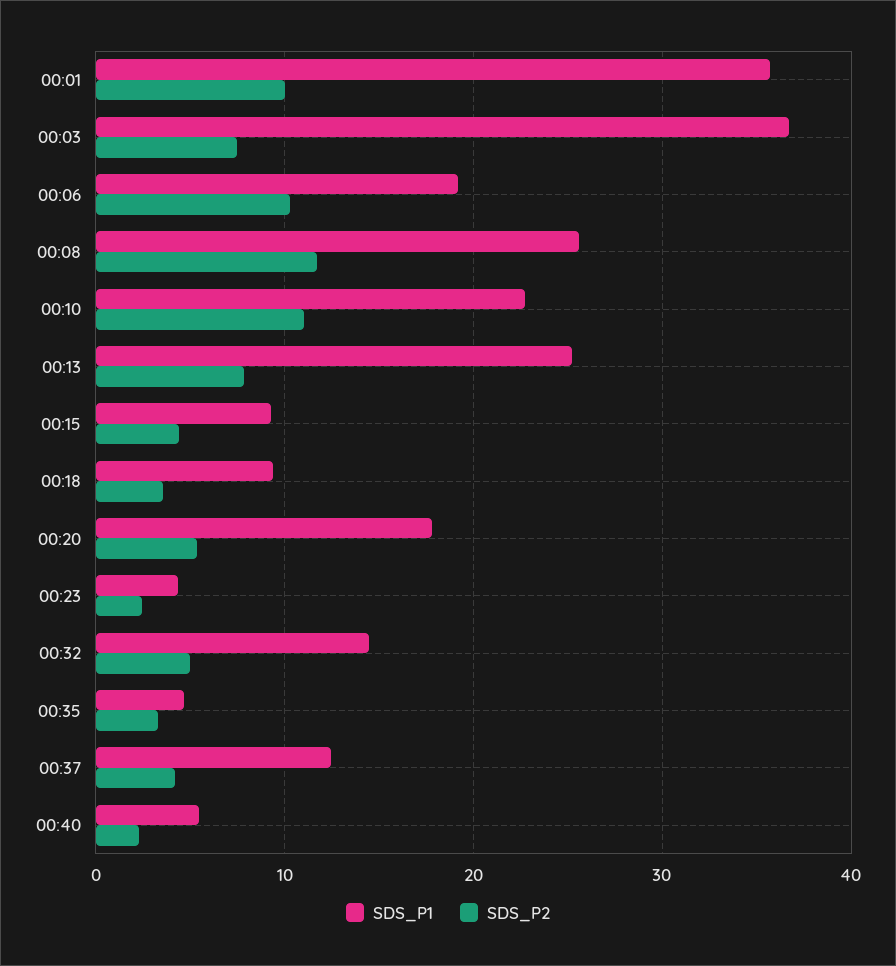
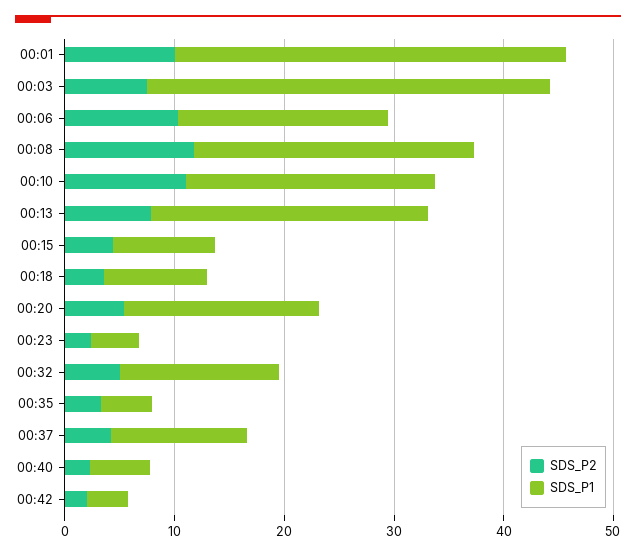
SDS_P2, 00:42: none -> 2
SDS_P1, 00:42: none -> 4

